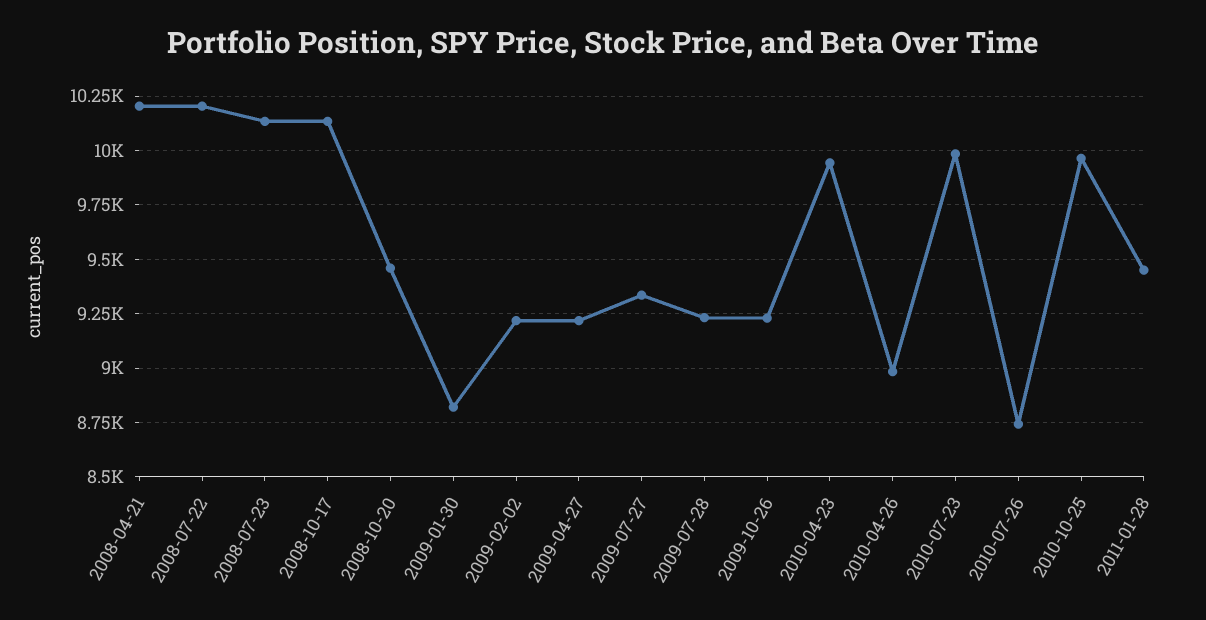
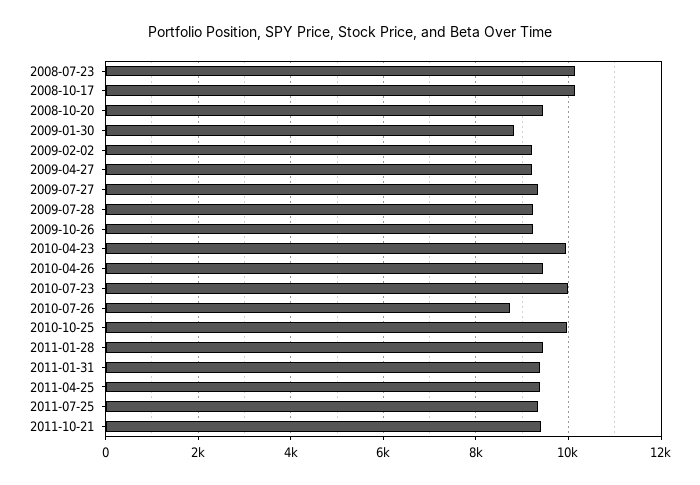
2008-04-21: 10200 -> none
2008-07-22: 10200 -> none
2010-04-26: 9000 -> 9400
2011-01-31: none -> 9400
2011-04-25: none -> 9400
2011-07-25: none -> 9400
2011-10-21: none -> 9400

